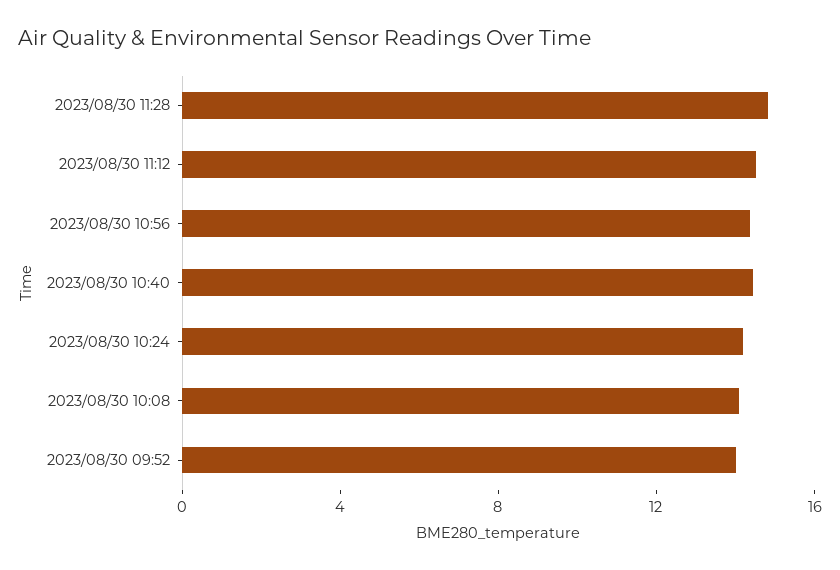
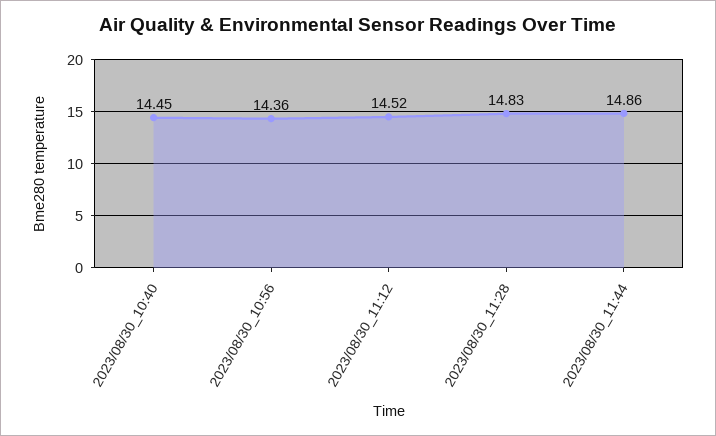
2023/08/30 10:24: 14 -> none
2023/08/30 10:08: 14 -> none
2023/08/30 09:52: 14 -> none
2023/08/30_11:44: none -> 14.86

